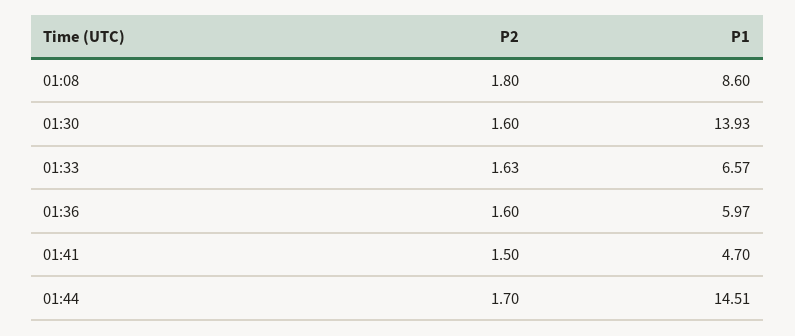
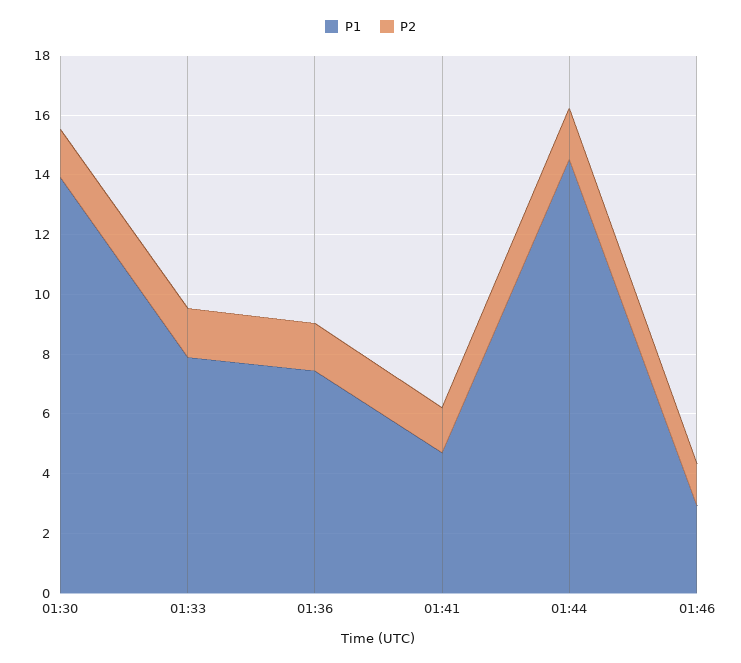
P2, 01:08: 1.8 -> none
P1, 01:08: 8.6 -> none
P1, 01:33: 6.57 -> 8
P1, 01:36: 5.97 -> 7.5
P1, 01:46: none -> 3
P2, 01:46: none -> 1.5

